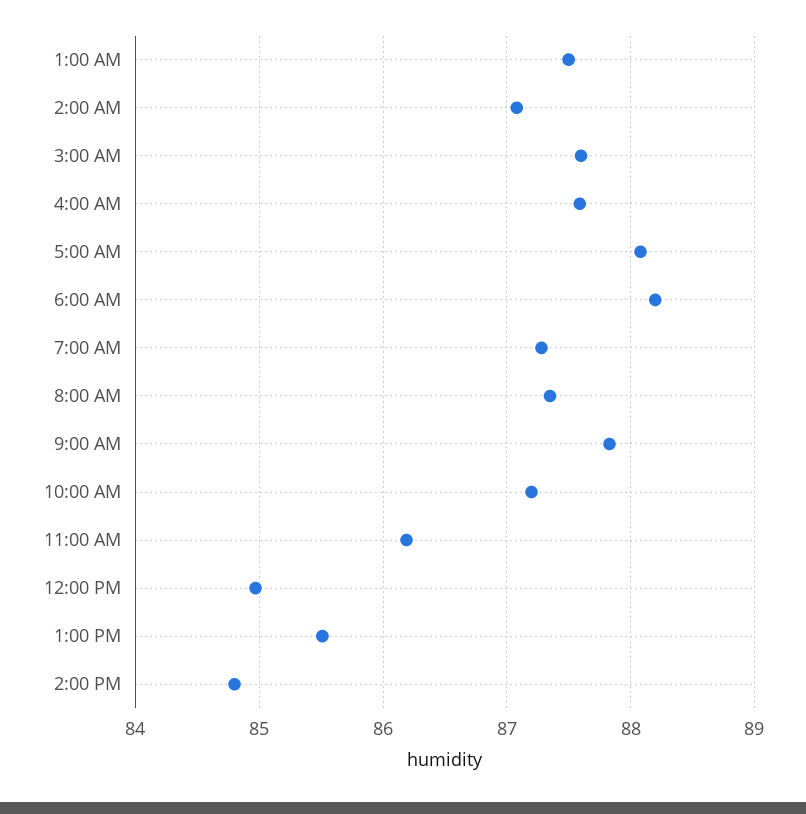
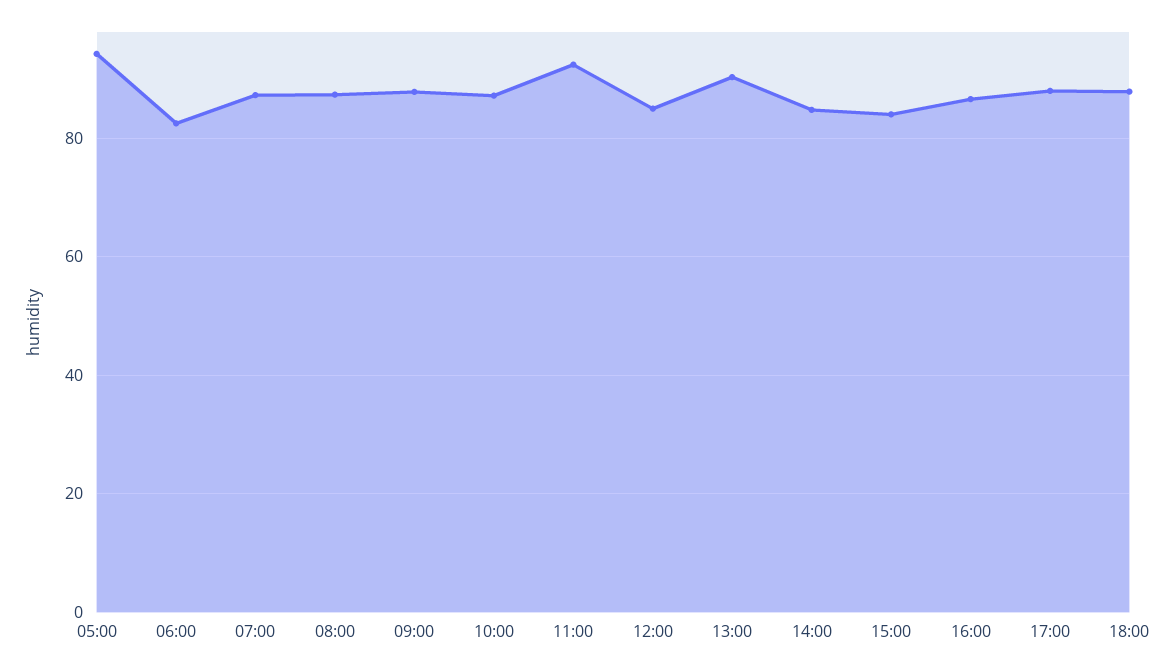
1:00 AM: 87.5 -> none
2:00 AM: 87.1 -> none
3:00 AM: 87.6 -> none
4:00 AM: 87.6 -> none
5:00 AM: 88.1 -> 94
6:00 AM: 88.2 -> 82
11:00 AM: 86.2 -> 92
1:00 PM: 85.5 -> 90
15:00: none -> 84
16:00: none -> 86
17:00: none -> 88
18:00: none -> 88

